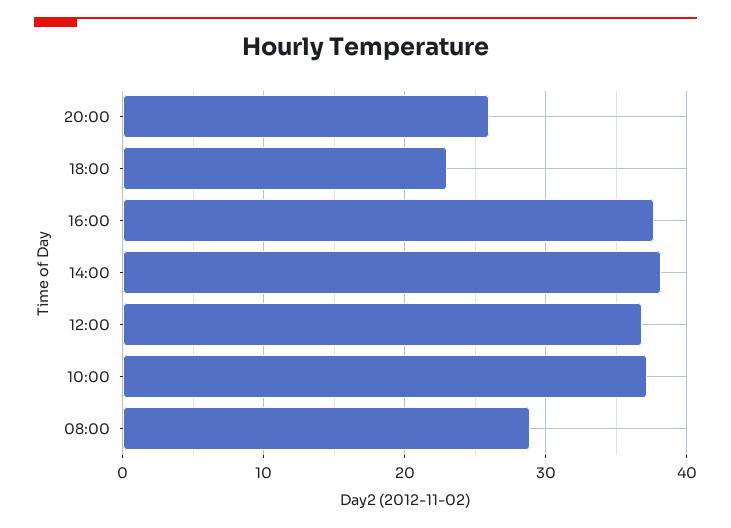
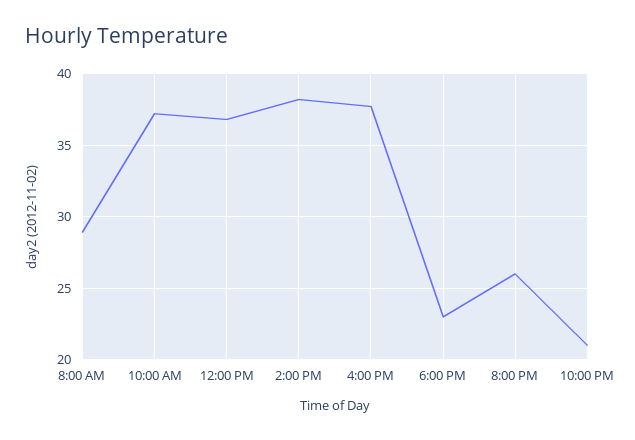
10:00 PM: none -> 21

